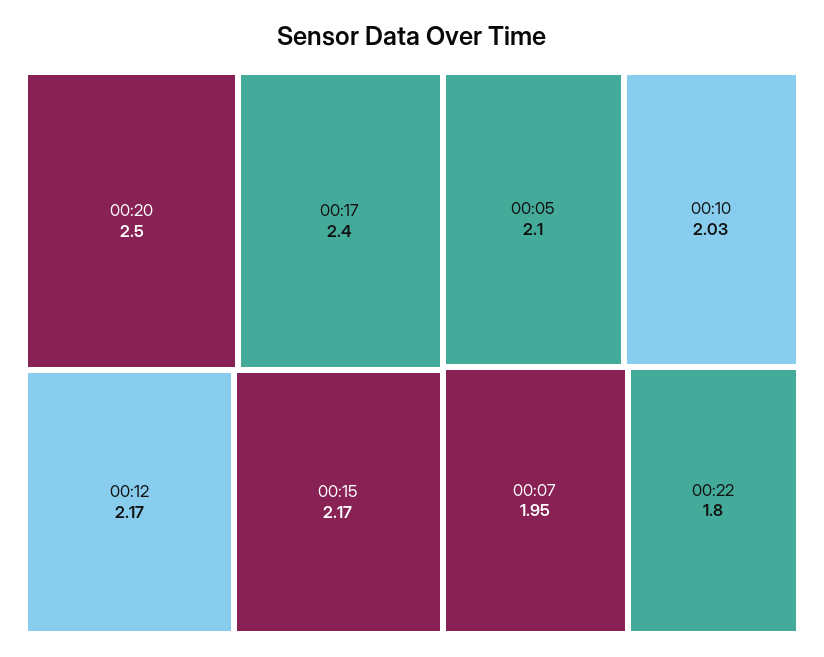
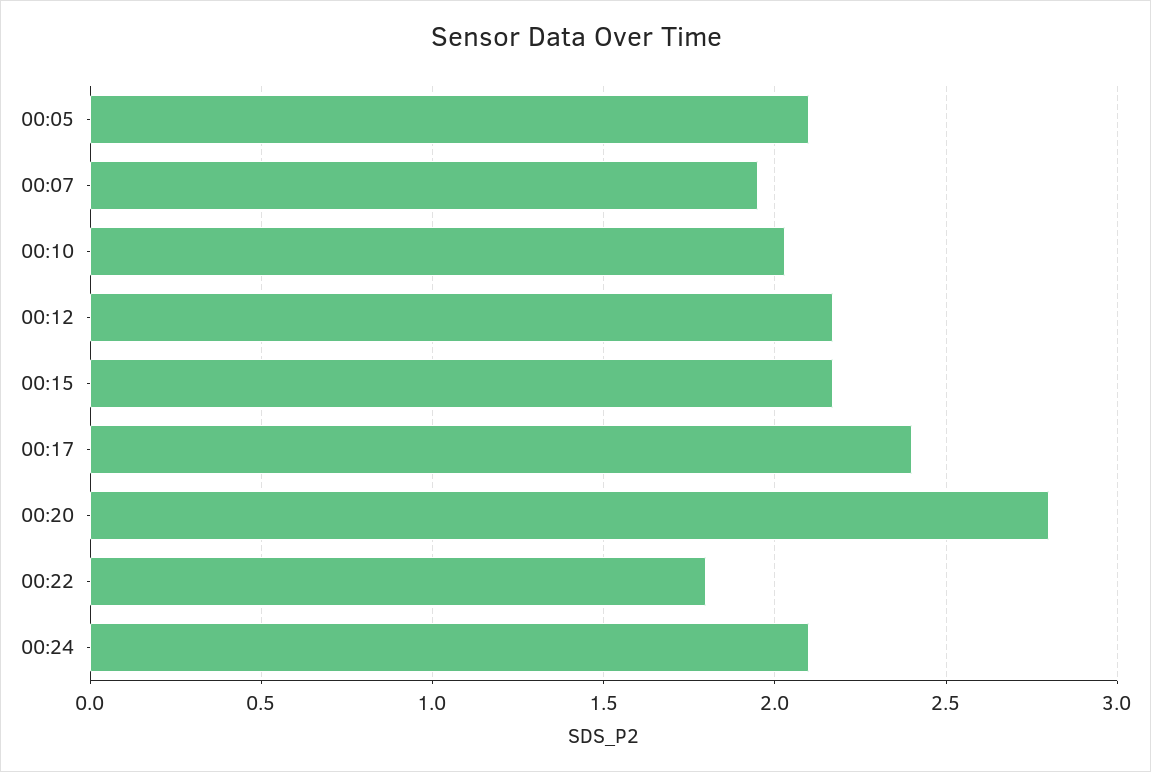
00:20: 2.5 -> 2.8
00:24: none -> 2.1

